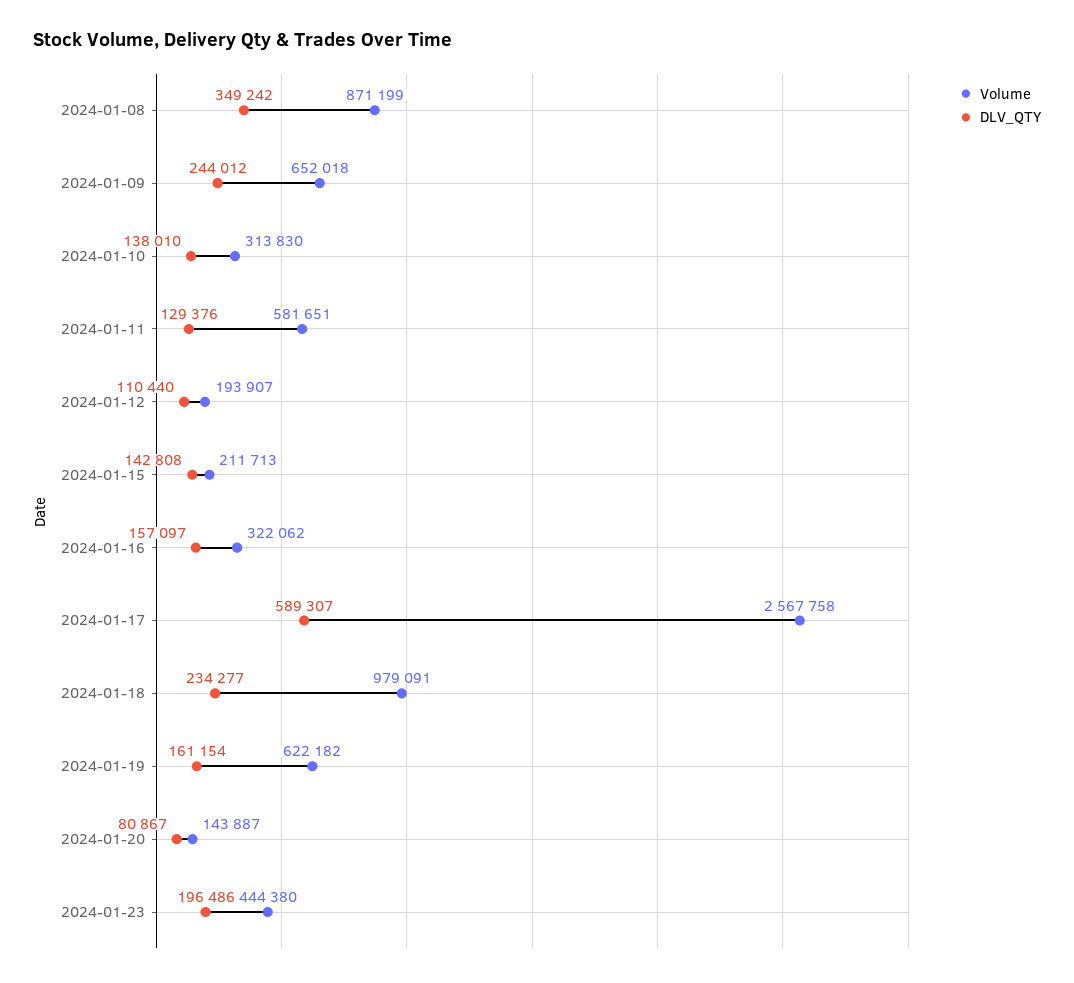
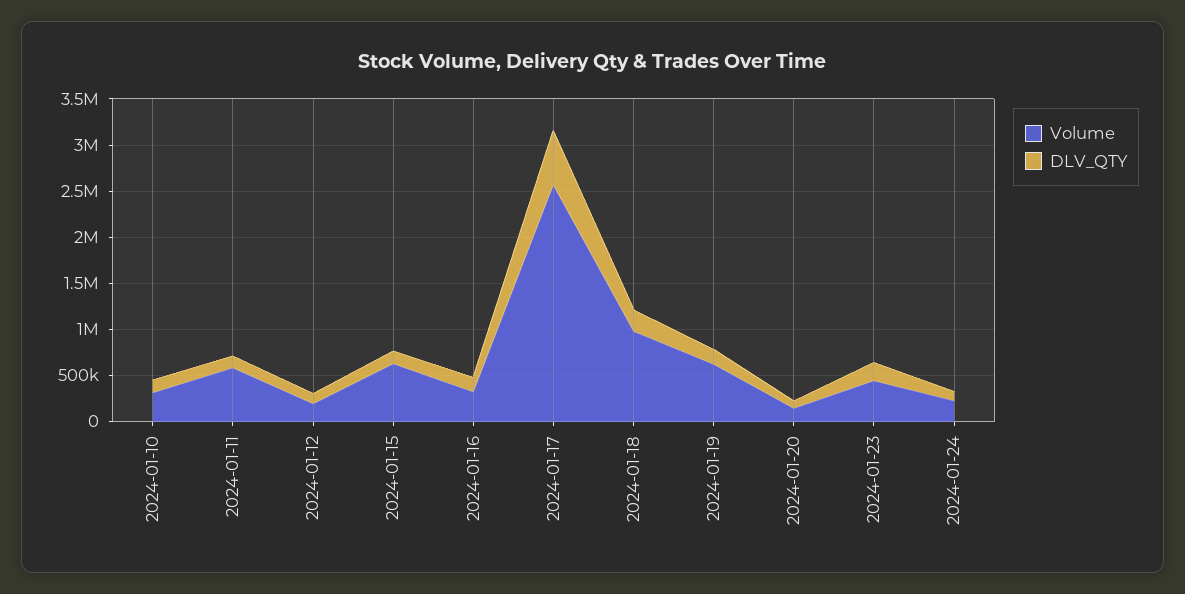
Volume, 2024-01-08: 871199 -> none
DLV_QTY, 2024-01-08: 349242 -> none
Volume, 2024-01-09: 652018 -> none
DLV_QTY, 2024-01-09: 244012 -> none
Volume, 2024-01-15: 211713 -> 600000
Volume, 2024-01-24: none -> 200000
DLV_QTY, 2024-01-24: none -> 100000

